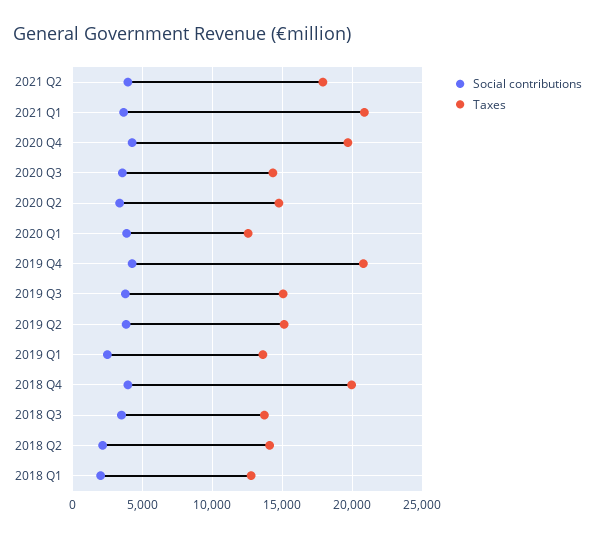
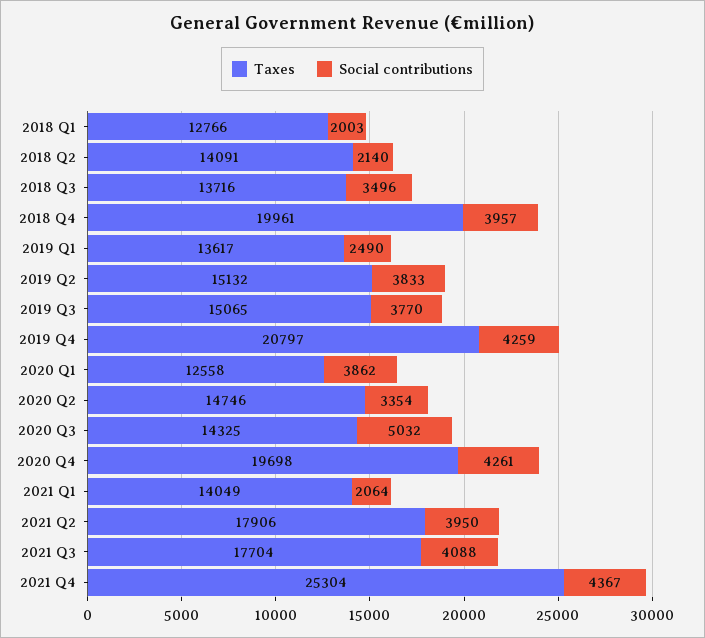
Social contributions, 2021 Q1: 3500 -> 2064
Taxes, 2021 Q1: 21000 -> 14049
Social contributions, 2020 Q3: 3500 -> 5032
Taxes, 2021 Q3: none -> 17704
Social contributions, 2021 Q3: none -> 4088
Taxes, 2021 Q4: none -> 25304
Social contributions, 2021 Q4: none -> 4367

